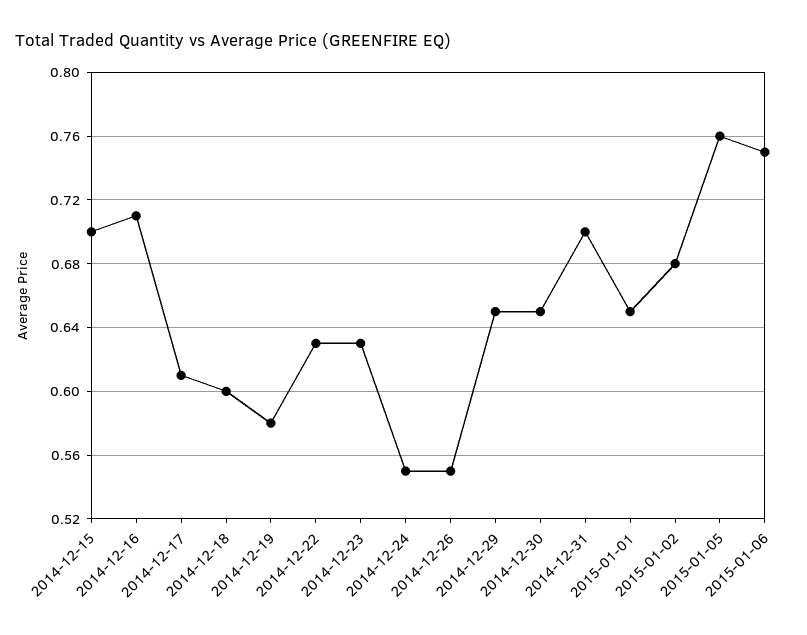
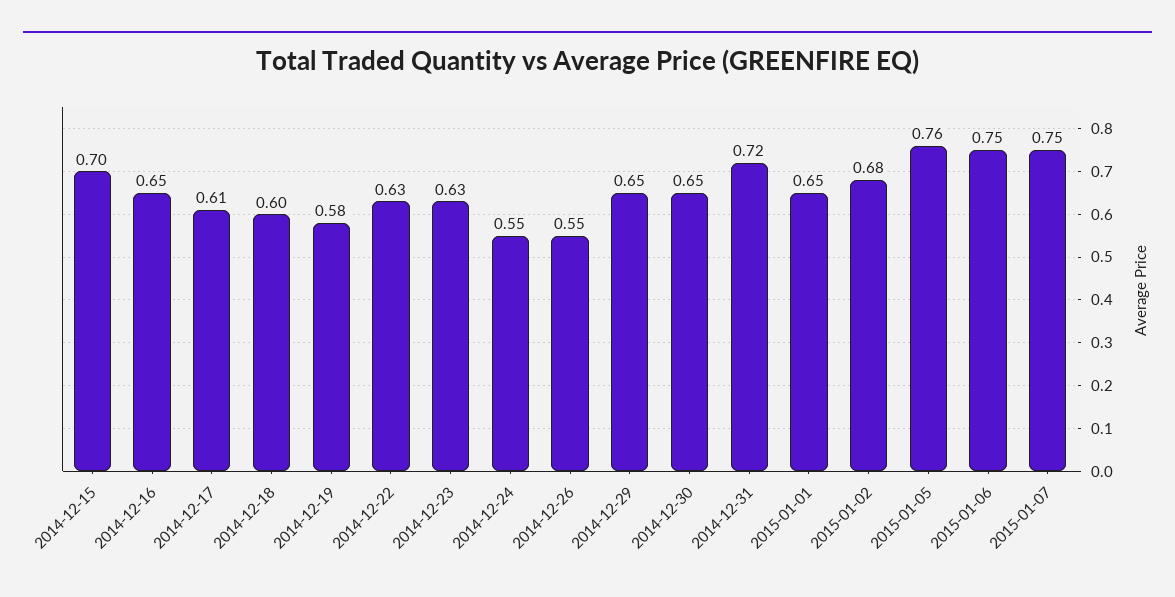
2014-12-16: 0.71 -> 0.65
2014-12-31: 0.7 -> 0.72
2015-01-07: none -> 0.75

